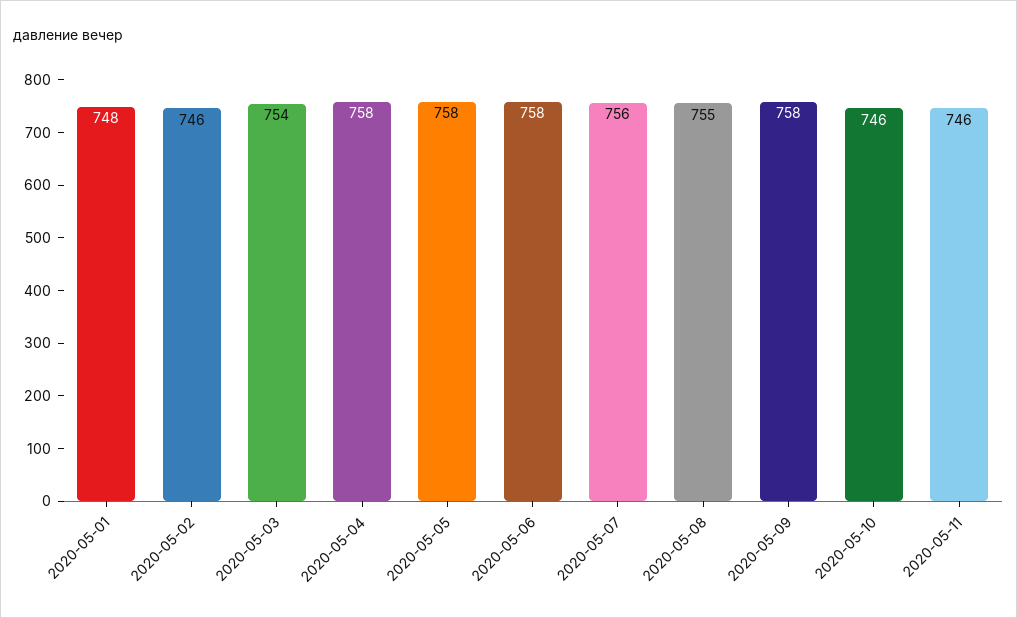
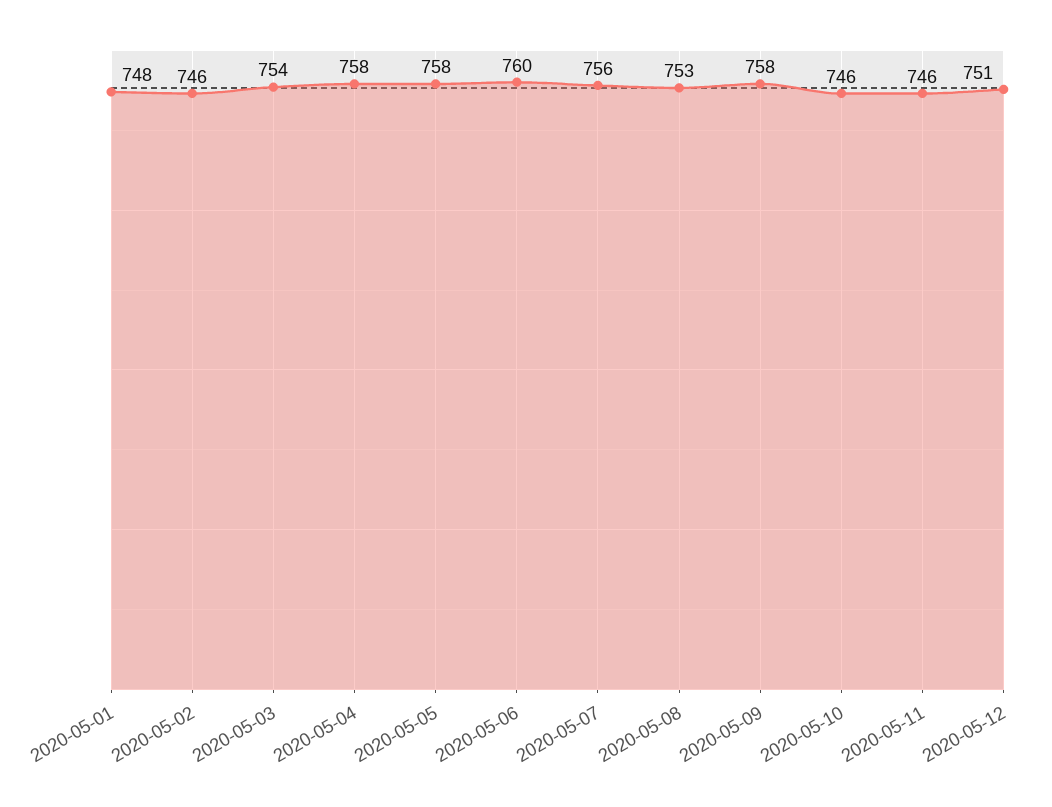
2020-05-06: 758 -> 760
2020-05-08: 755 -> 753
2020-05-12: none -> 751

